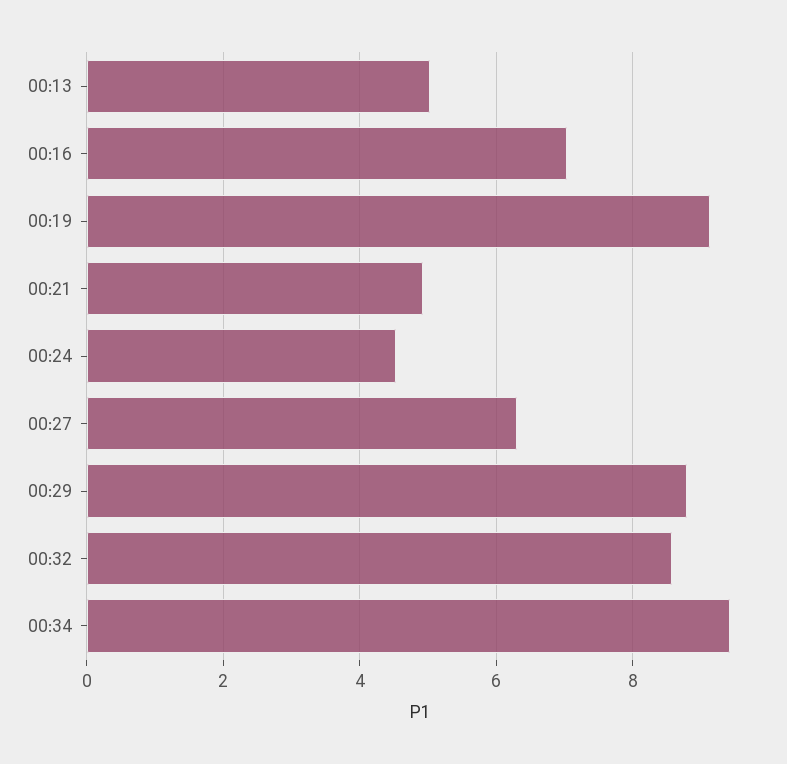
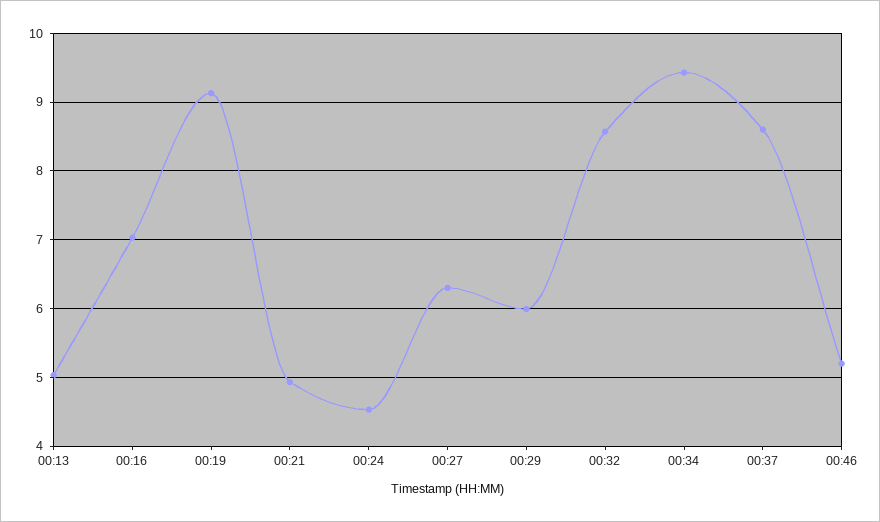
00:29: 8.8 -> 6
00:37: none -> 8.6
00:46: none -> 5.2

